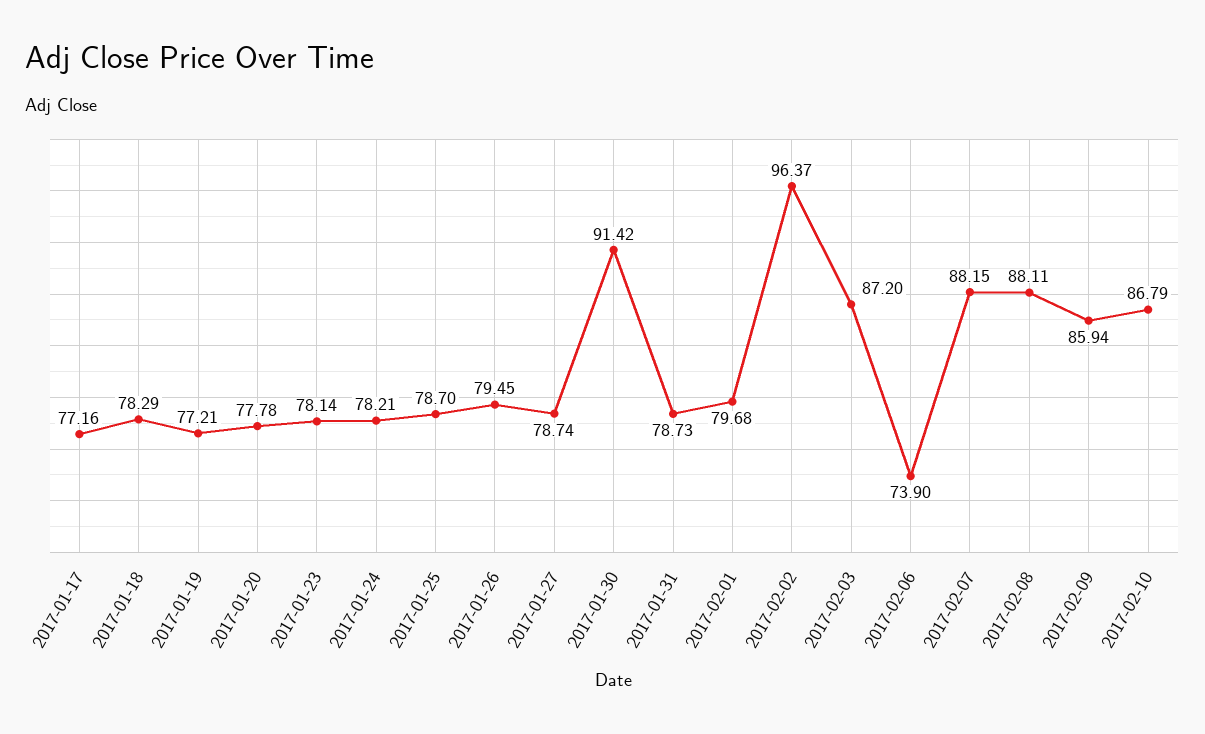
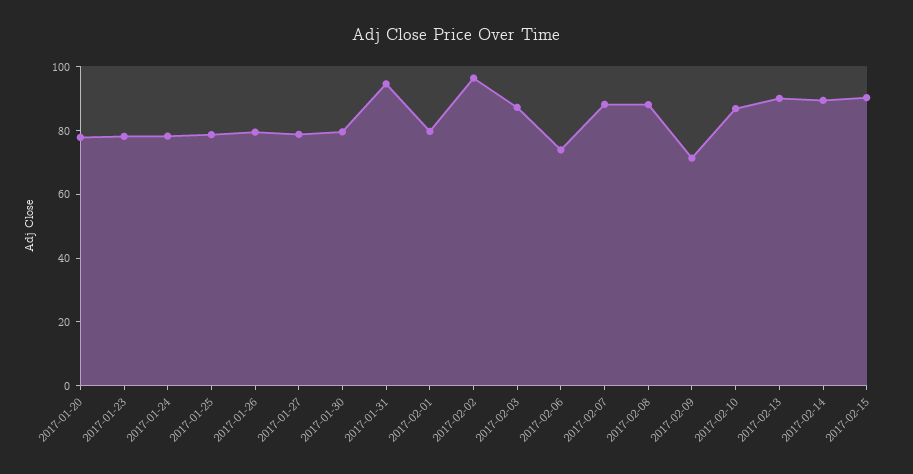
2017-01-17: 77.16 -> none
2017-01-18: 78.29 -> none
2017-01-19: 77.21 -> none
2017-01-30: 91.42 -> 80
2017-01-31: 78.73 -> 95
2017-02-09: 85.94 -> 70
2017-02-13: none -> 90
2017-02-14: none -> 90
2017-02-15: none -> 90

